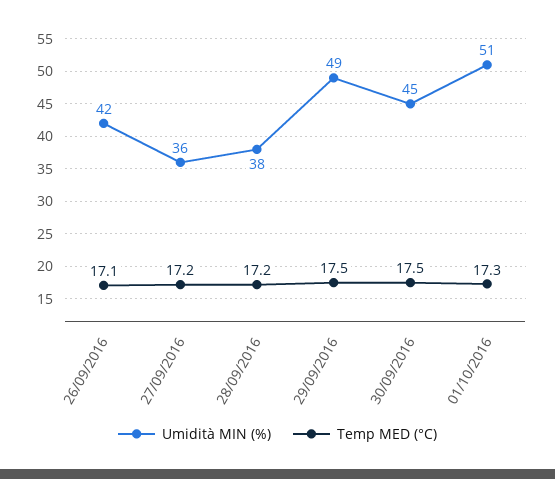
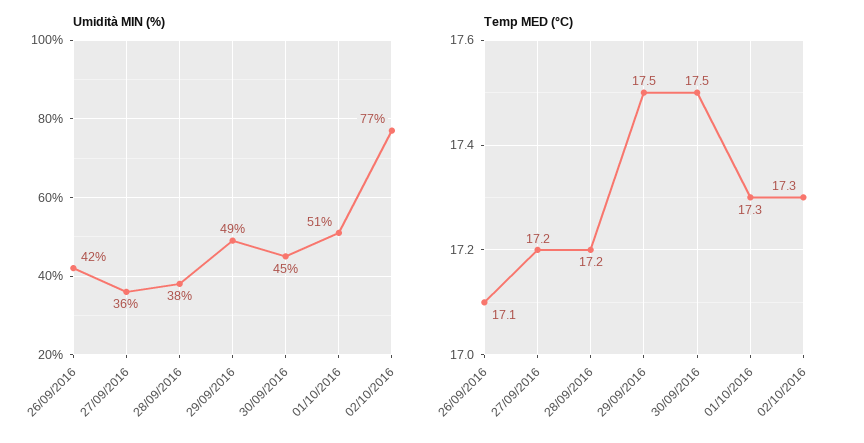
Umidità MIN (%), 02/10/2016: none -> 77
Temp MED (°C), 02/10/2016: none -> 17.3

